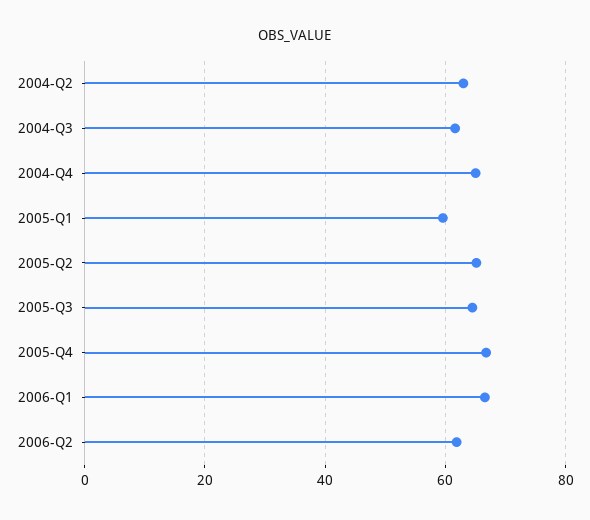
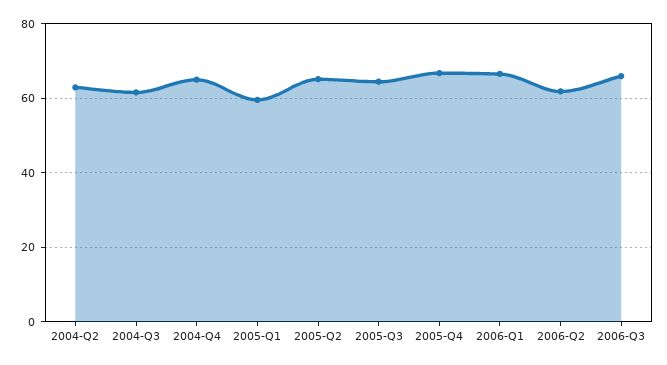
2006-Q3: none -> 66

